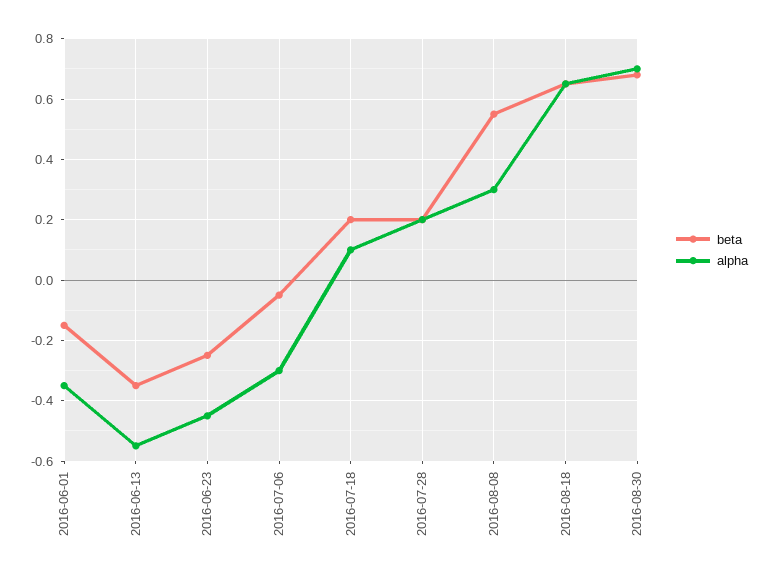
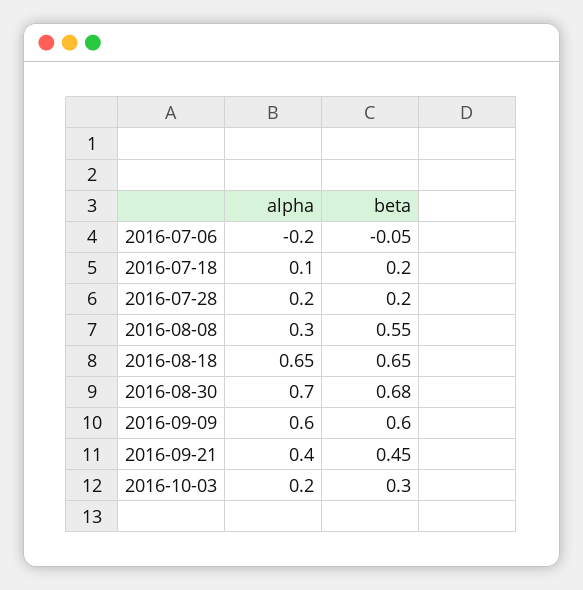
beta, 2016-06-01: -0.15 -> none
alpha, 2016-06-01: -0.35 -> none
beta, 2016-06-13: -0.35 -> none
alpha, 2016-06-13: -0.55 -> none
beta, 2016-06-23: -0.25 -> none
alpha, 2016-06-23: -0.45 -> none
alpha, 2016-07-06: -0.3 -> -0.2
alpha, 2016-09-09: none -> 0.6
beta, 2016-09-09: none -> 0.6
alpha, 2016-09-21: none -> 0.4
beta, 2016-09-21: none -> 0.45
alpha, 2016-10-03: none -> 0.2
beta, 2016-10-03: none -> 0.3

